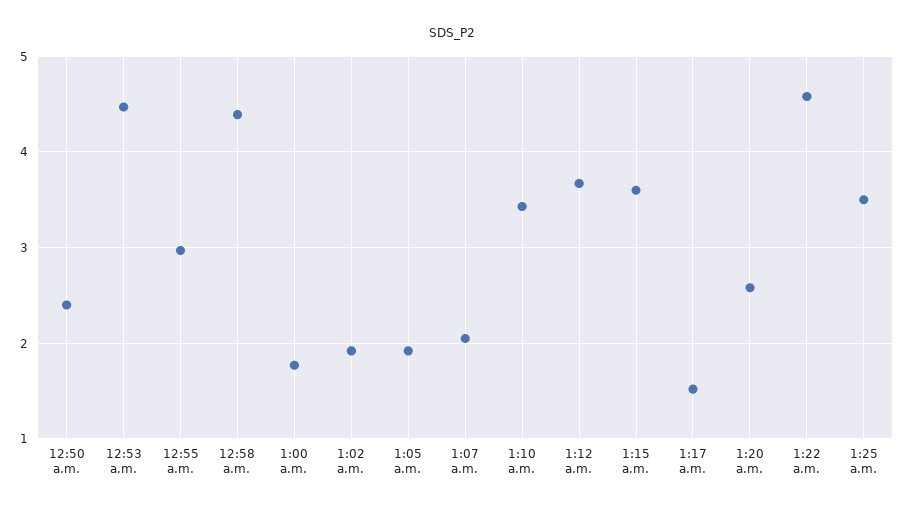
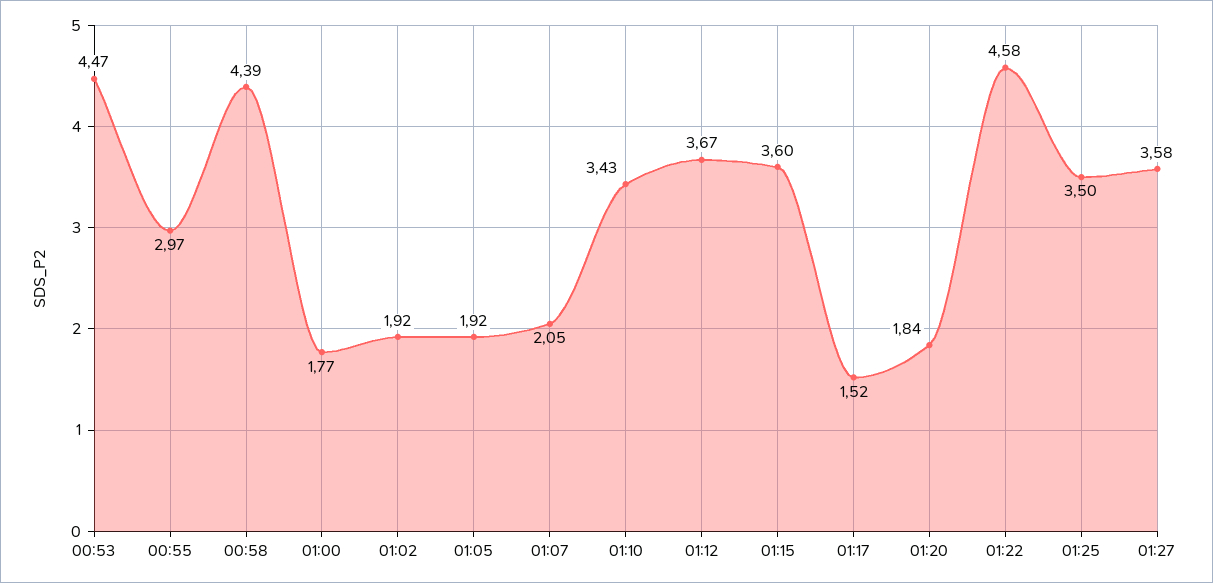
12:50 a.m.: 2.4 -> none
1:20 a.m.: 2.6 -> 1.84
01:27: none -> 3.58

